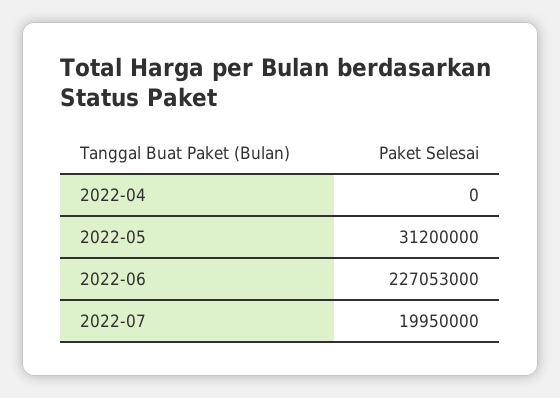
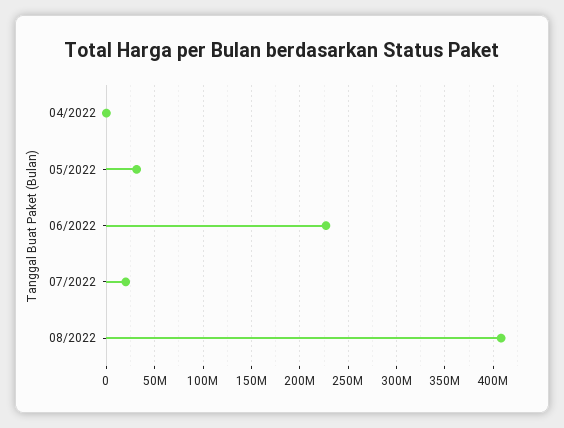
08/2022: none -> 410000000

